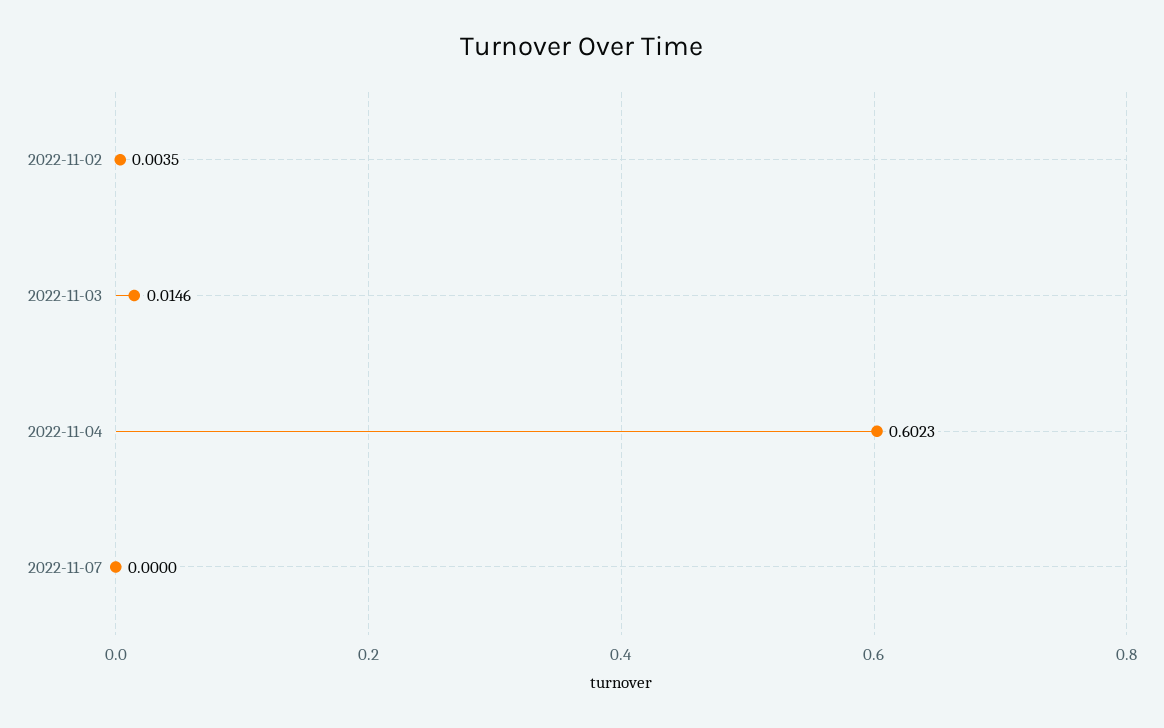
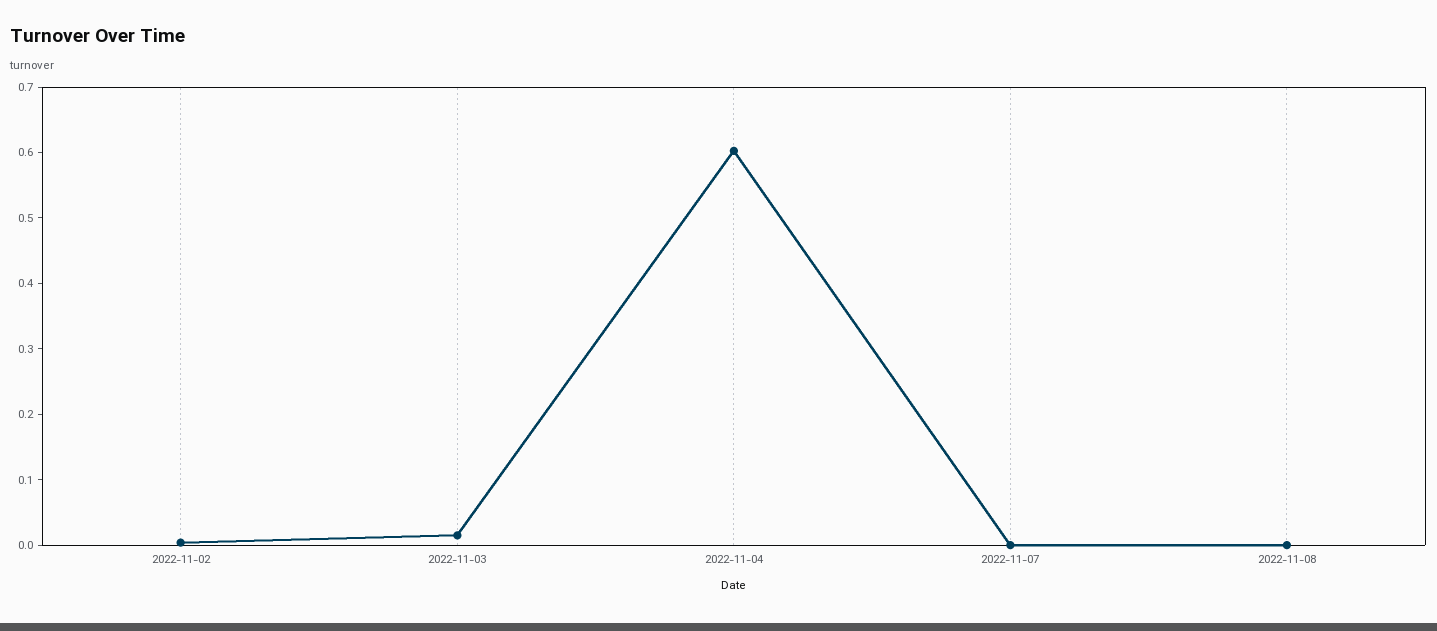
2022-11-08: none -> 0

